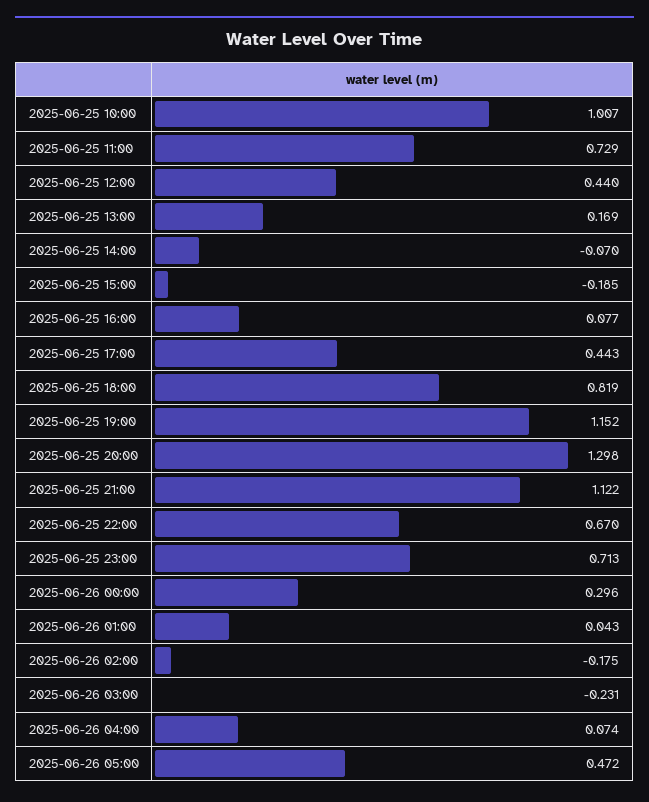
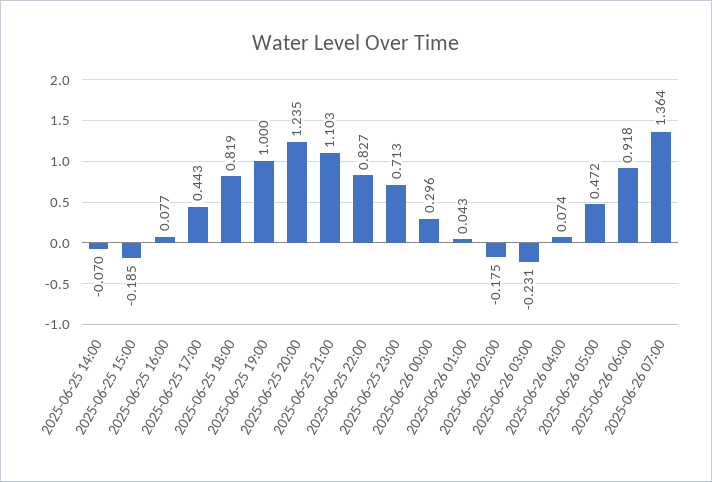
2025-06-25 10:00: 1.007 -> none
2025-06-25 11:00: 0.729 -> none
2025-06-25 12:00: 0.44 -> none
2025-06-25 13:00: 0.169 -> none
2025-06-25 19:00: 1.152 -> 1
2025-06-25 20:00: 1.298 -> 1.235
2025-06-25 21:00: 1.122 -> 1.103
2025-06-25 22:00: 0.67 -> 0.827
2025-06-26 06:00: none -> 0.918
2025-06-26 07:00: none -> 1.364

